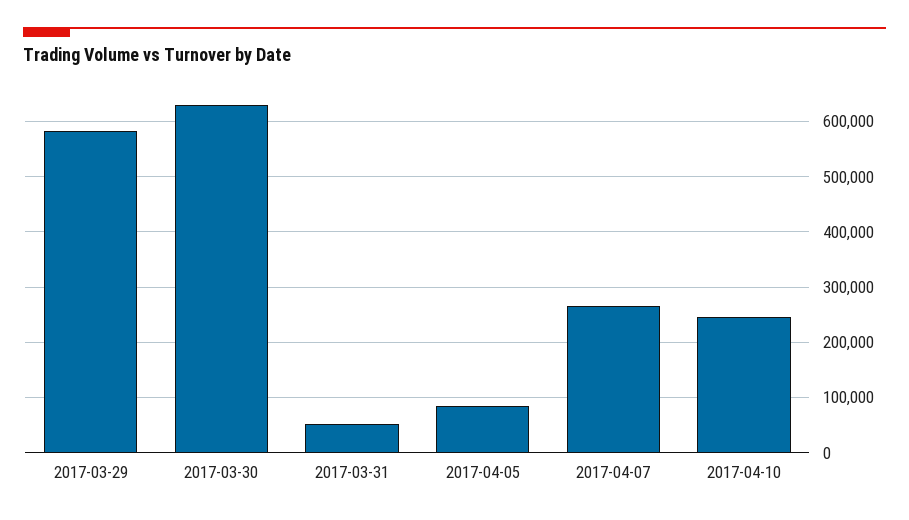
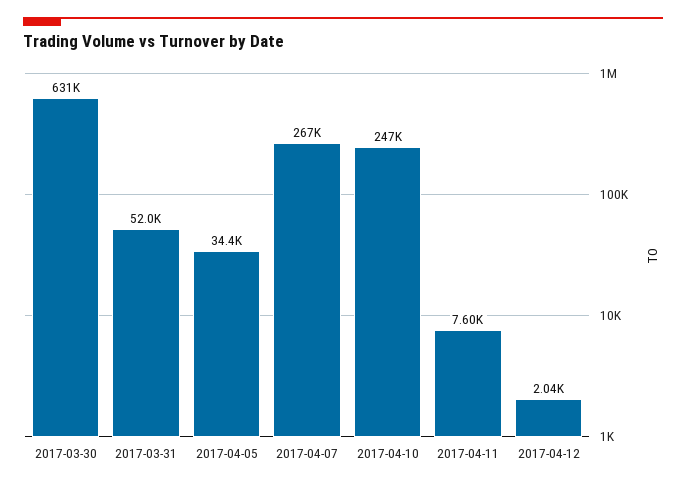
2017-03-29: 580000 -> none
2017-04-05: 80000 -> 34400
2017-04-11: none -> 7600
2017-04-12: none -> 2040

